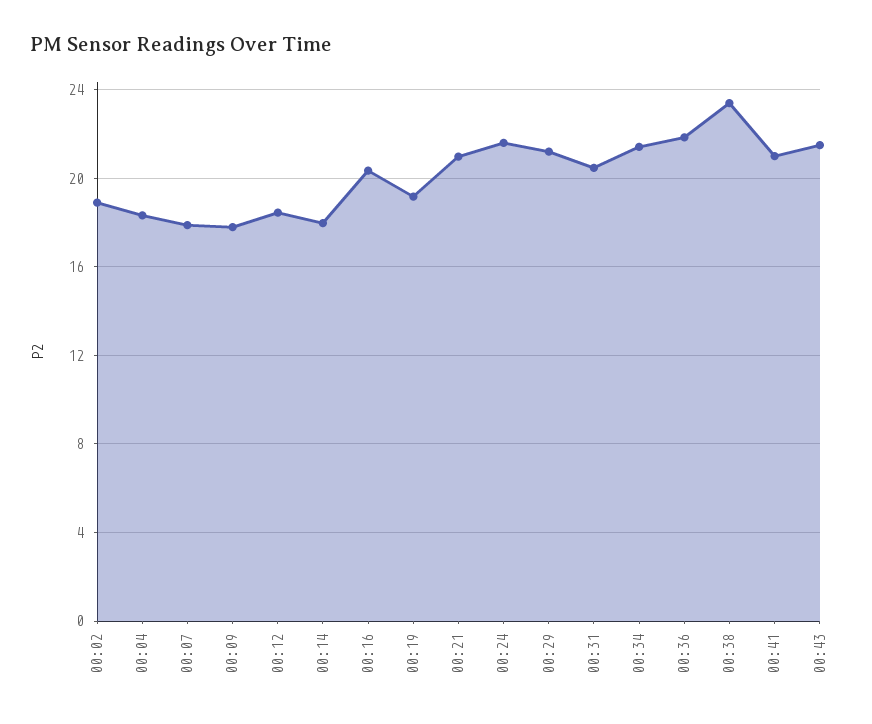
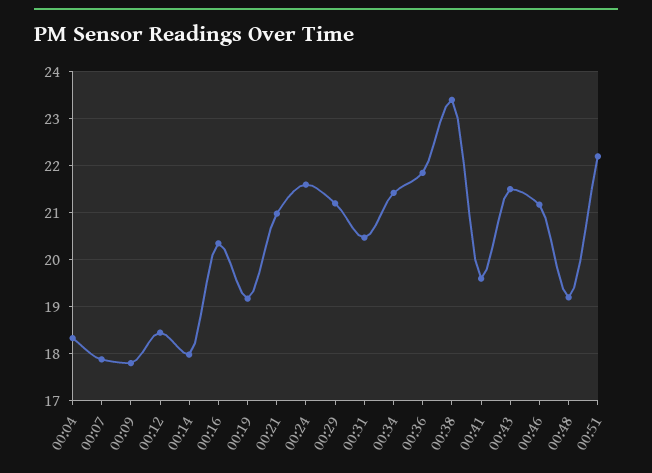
00:02: 19 -> none
00:41: 21 -> 19.6
00:46: none -> 21.2
00:48: none -> 19.2
00:51: none -> 22.2

